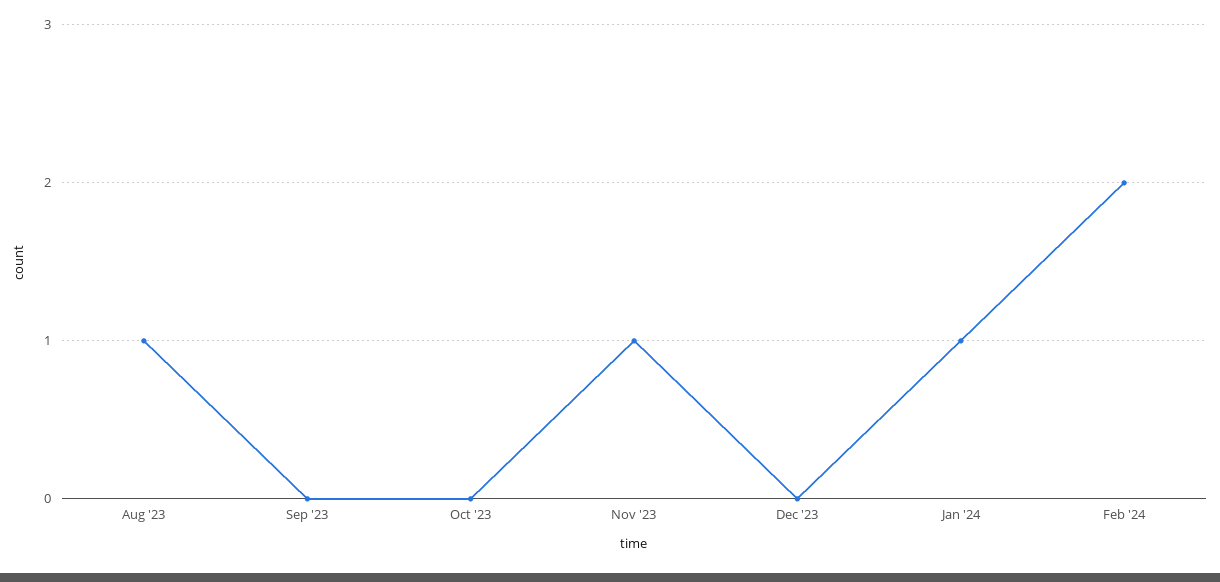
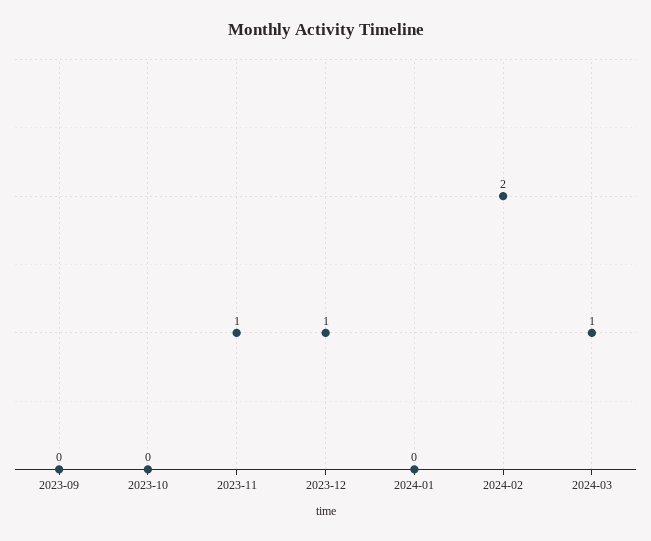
Aug '23: 1 -> none
Dec '23: 0 -> 1
Jan '24: 1 -> 0
2024-03: none -> 1

